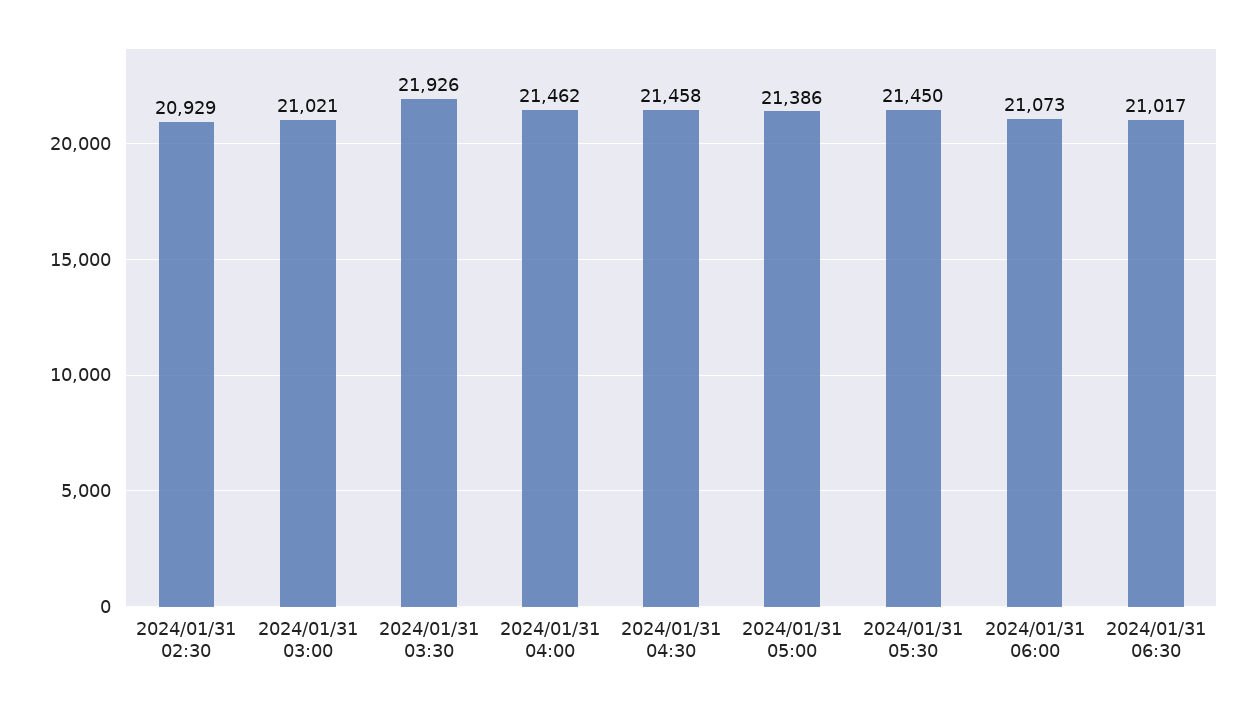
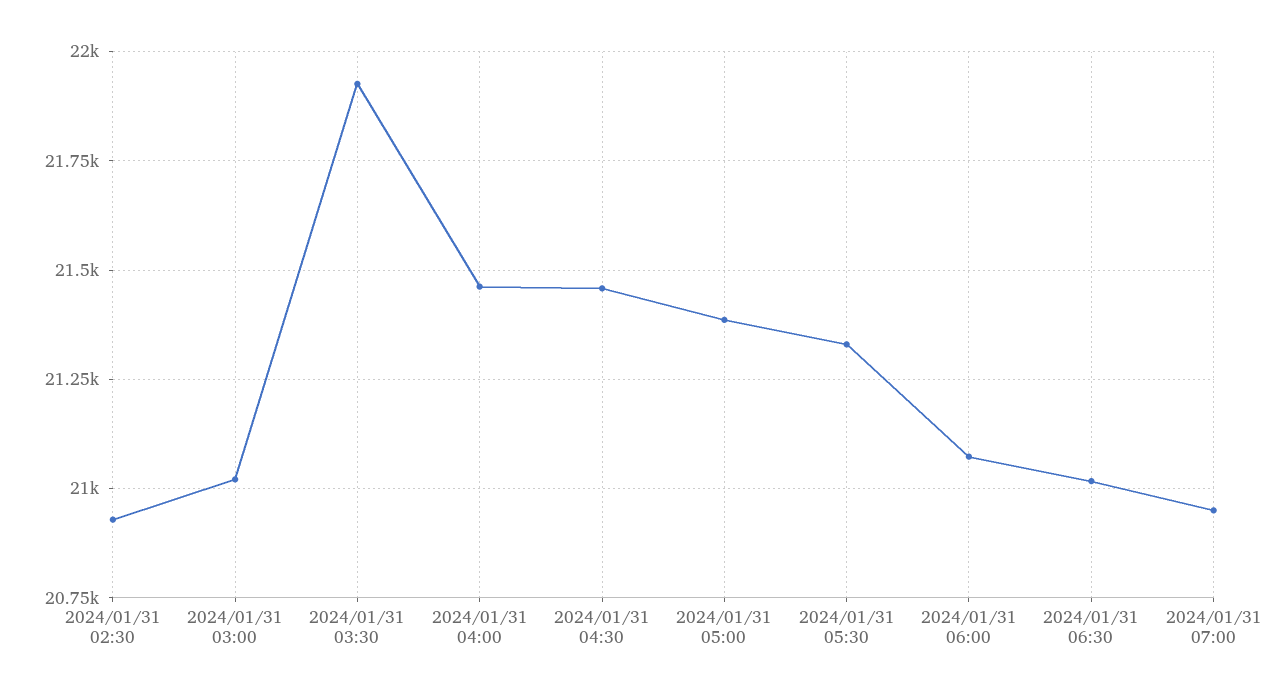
2024/01/31 05:30: 21450 -> 21325
2024/01/31 07:00: none -> 20950

